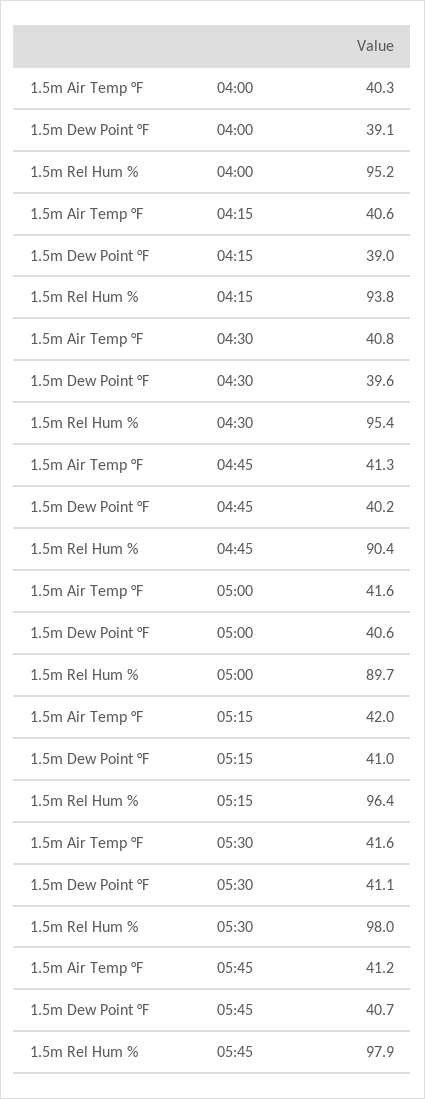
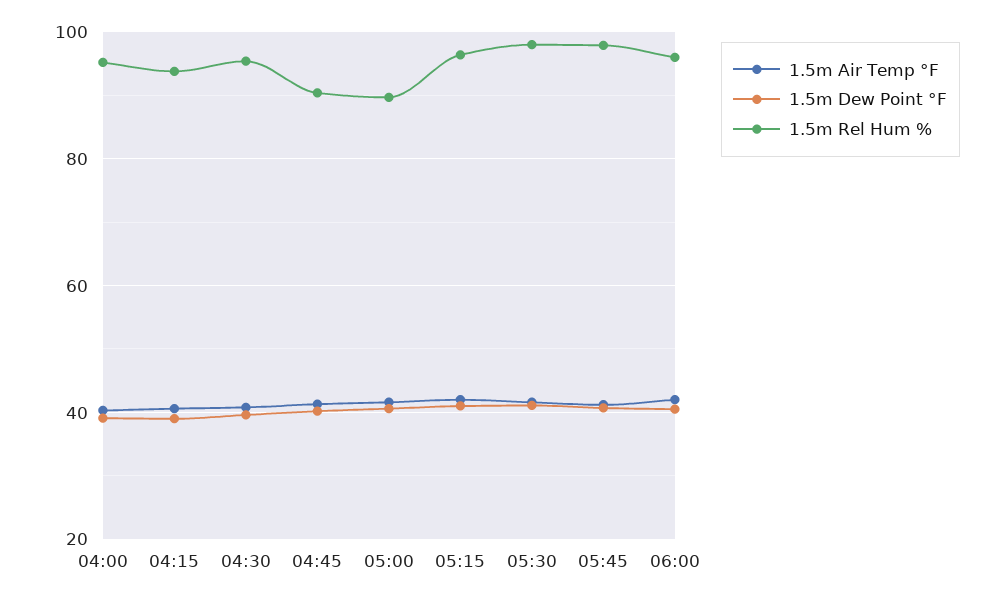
1.5m Air Temp °F, 06:00: none -> 42
1.5m Dew Point °F, 06:00: none -> 40
1.5m Rel Hum %, 06:00: none -> 96

